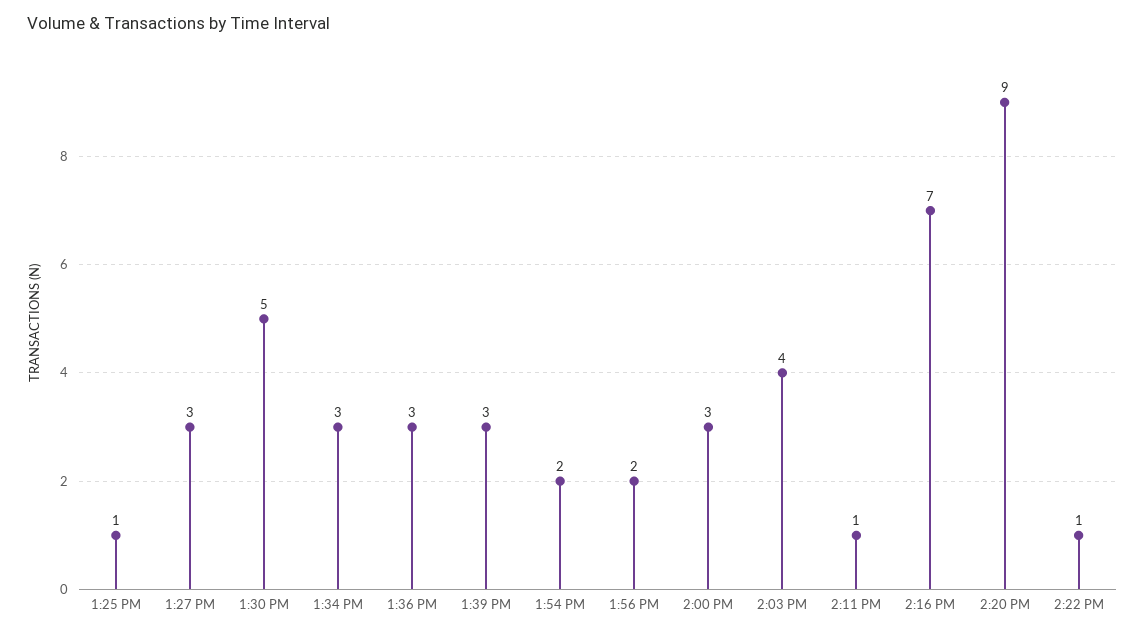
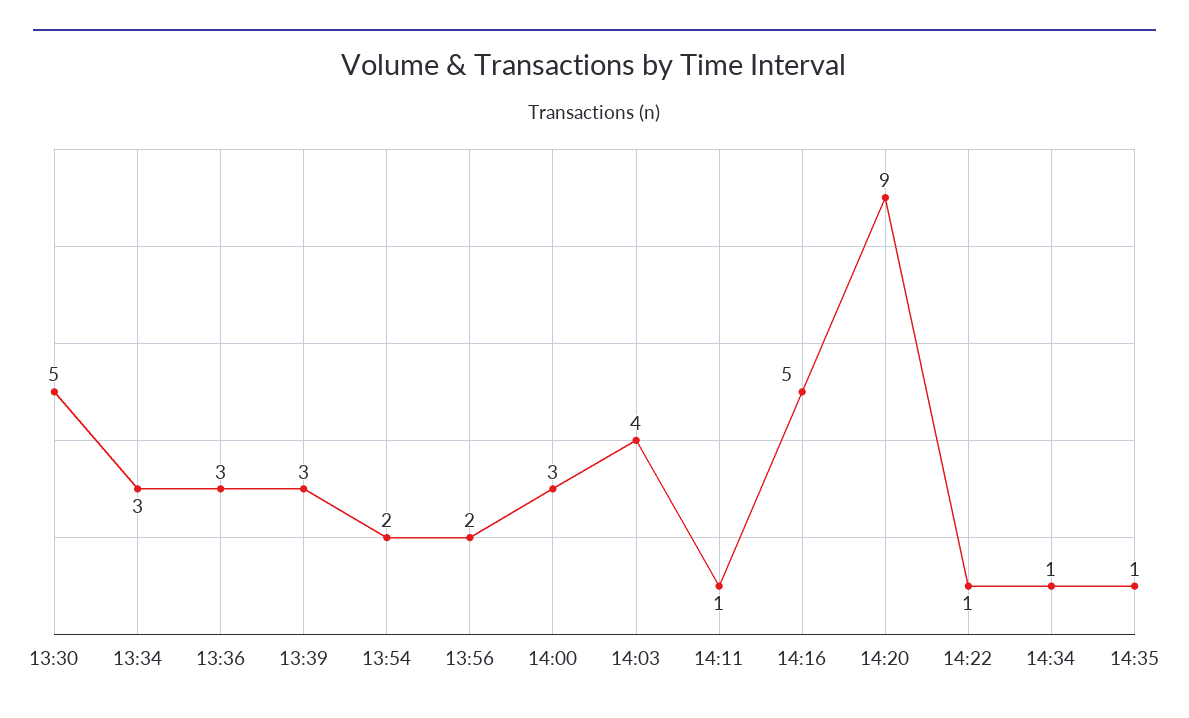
1:25 PM: 1 -> none
1:27 PM: 3 -> none
2:16 PM: 7 -> 5
14:34: none -> 1
14:35: none -> 1

